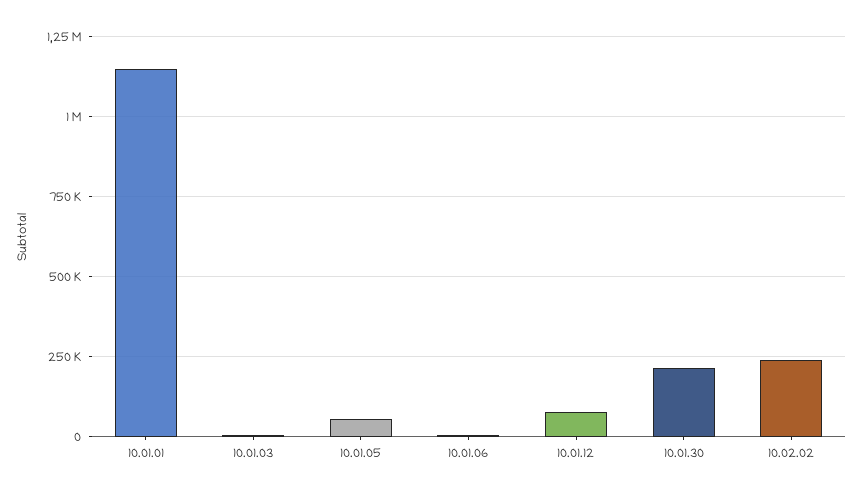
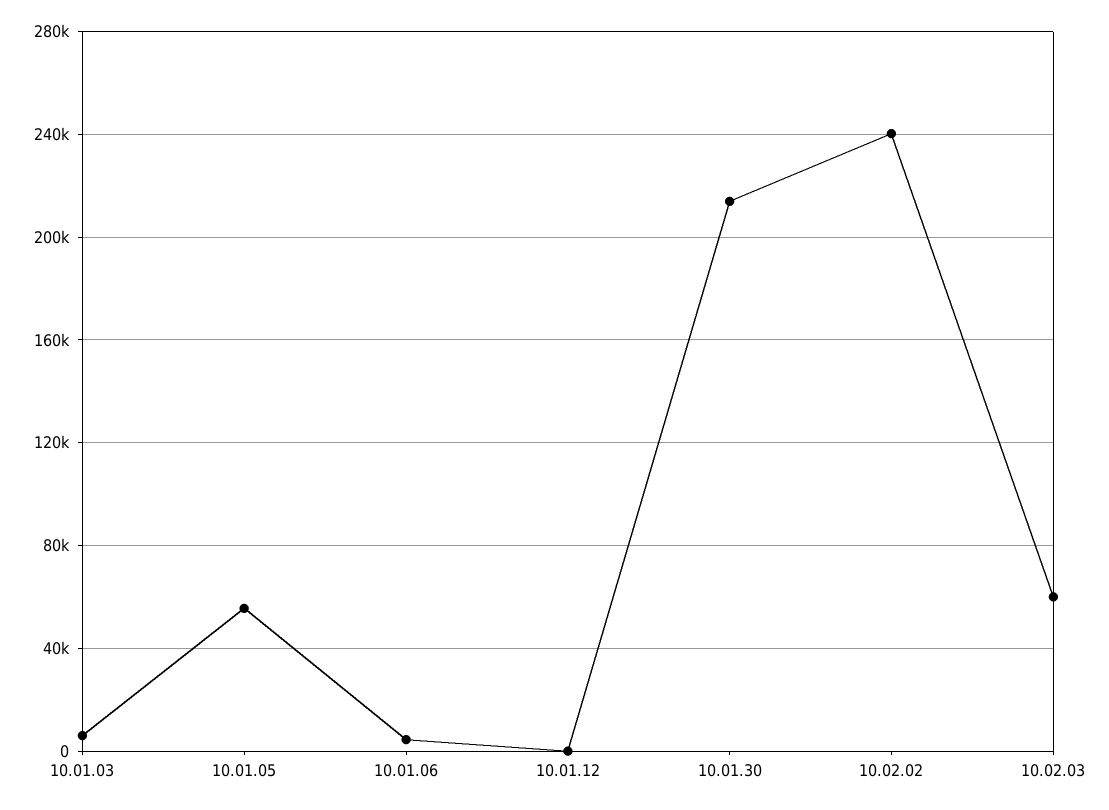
10.01.01: 1150000 -> none
10.01.12: 75000 -> 0
10.02.03: none -> 60000

